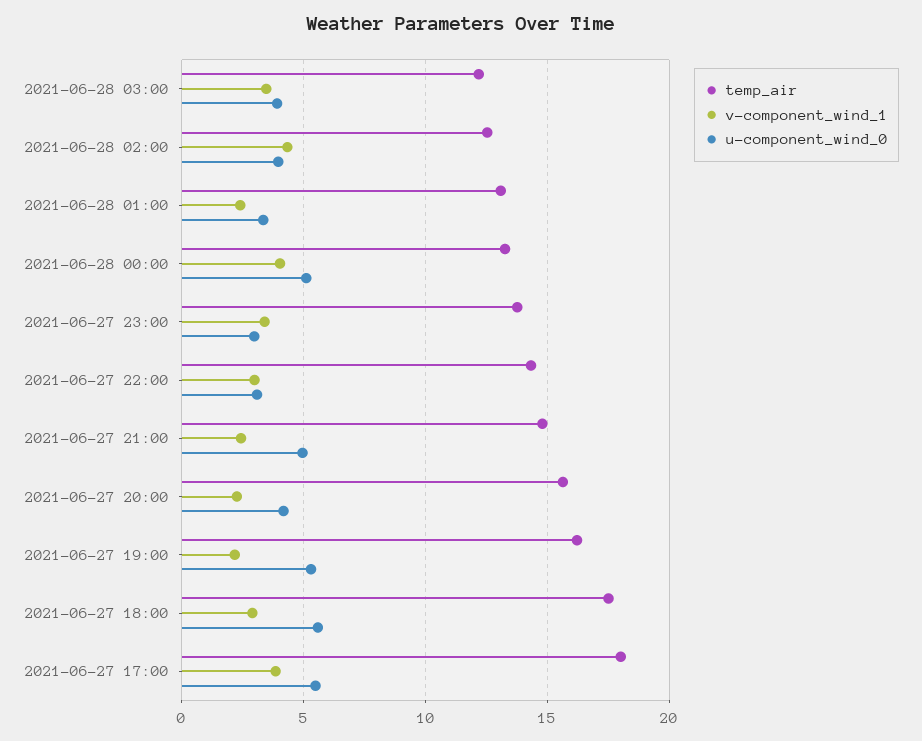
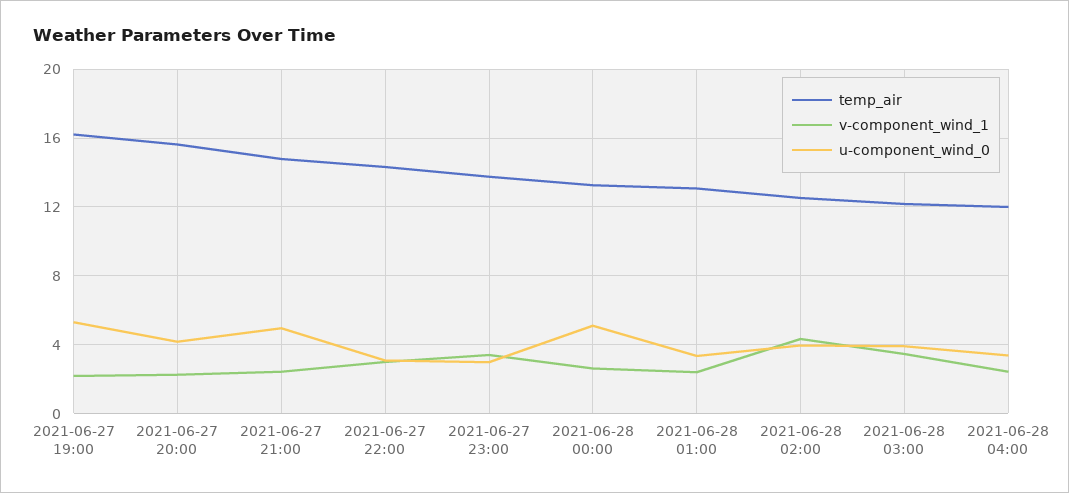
v-component_wind_1, 2021-06-28 00:00: 4 -> 2.5
temp_air, 2021-06-27 18:00: 17.5 -> none
v-component_wind_1, 2021-06-27 18:00: 3 -> none
u-component_wind_0, 2021-06-27 18:00: 5.5 -> none
temp_air, 2021-06-27 17:00: 18 -> none
v-component_wind_1, 2021-06-27 17:00: 4 -> none
u-component_wind_0, 2021-06-27 17:00: 5.5 -> none
temp_air, 2021-06-28 04:00: none -> 12
v-component_wind_1, 2021-06-28 04:00: none -> 2.5
u-component_wind_0, 2021-06-28 04:00: none -> 3.5

